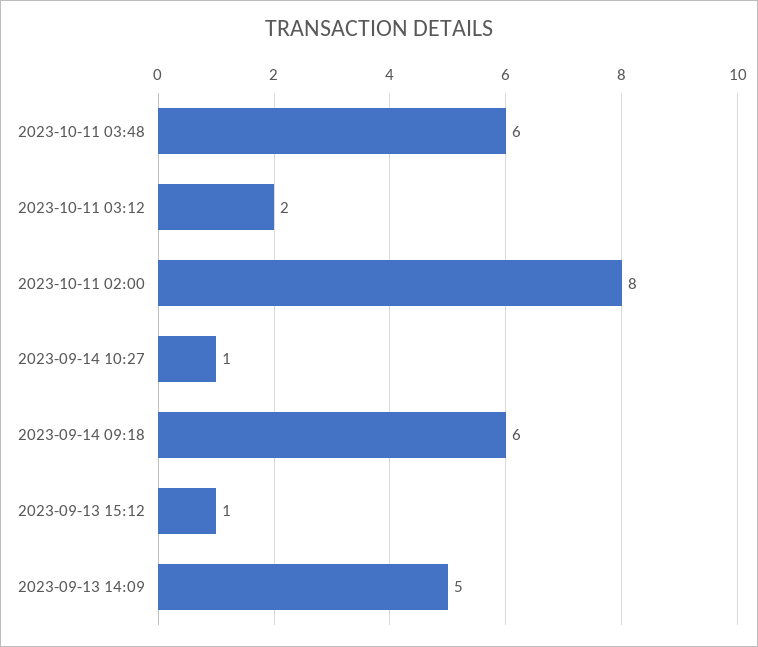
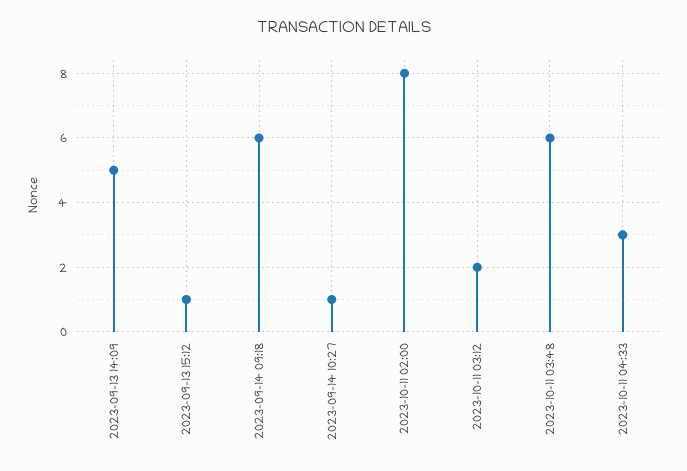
2023-10-11 04:33: none -> 3

